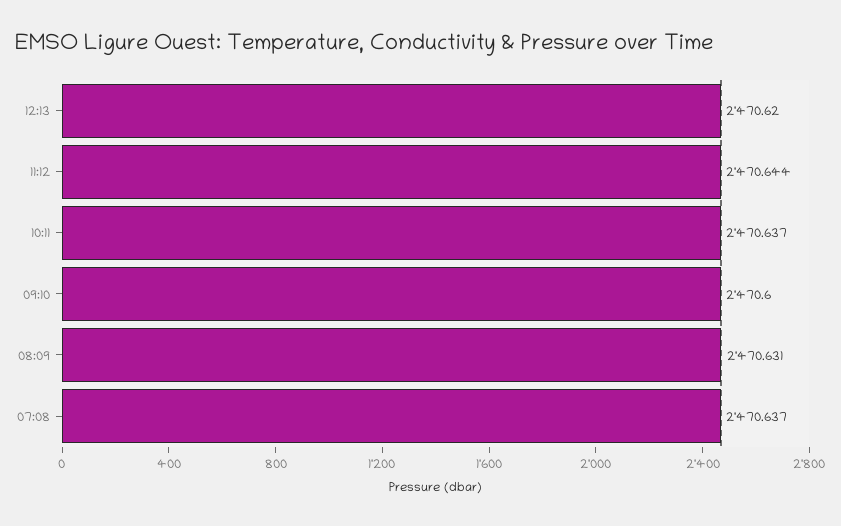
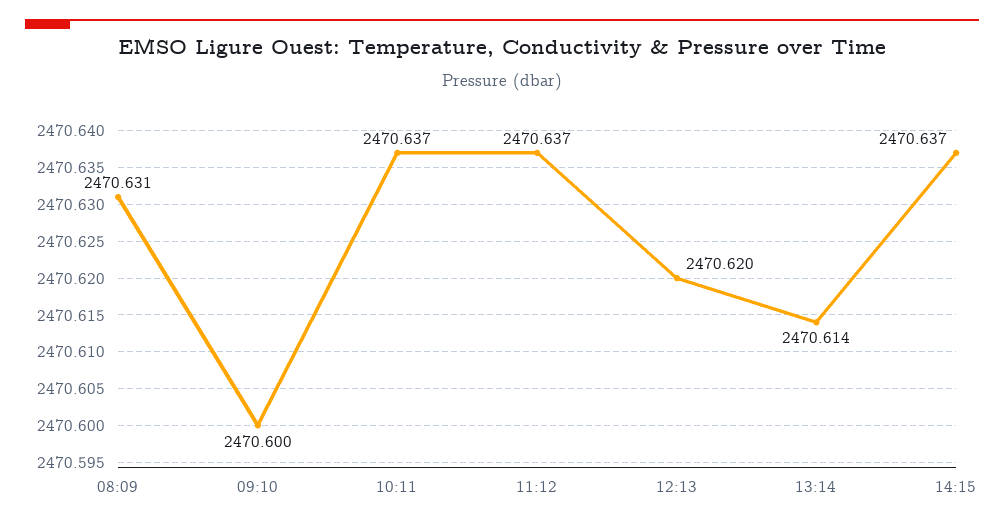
11:12: 2470.644 -> 2470.637
07:08: 2470.637 -> none
13:14: none -> 2470.614
14:15: none -> 2470.637

